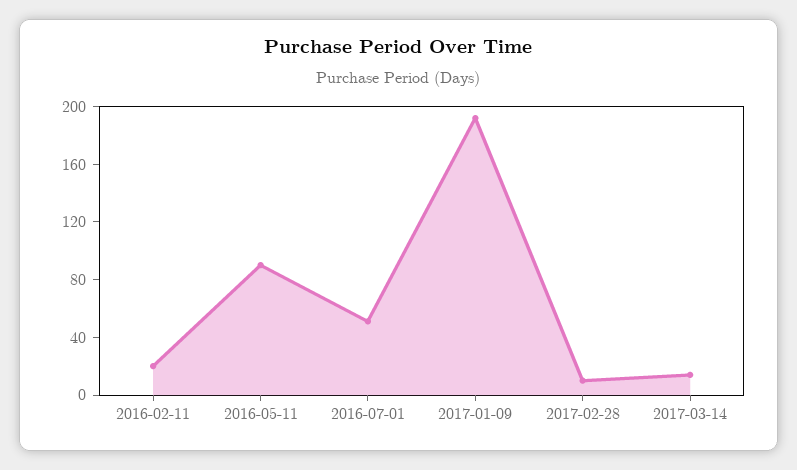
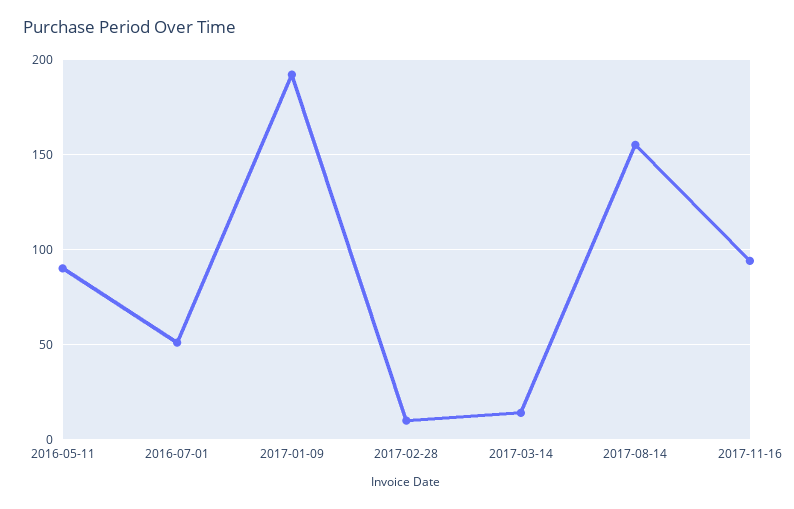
2016-02-11: 20 -> none
2017-08-14: none -> 155
2017-11-16: none -> 95

